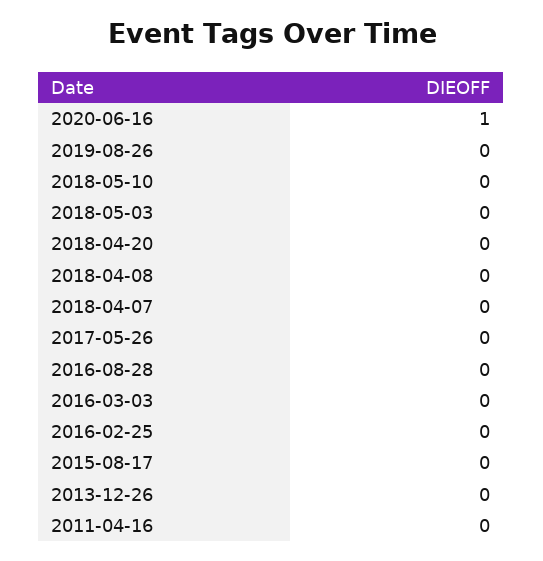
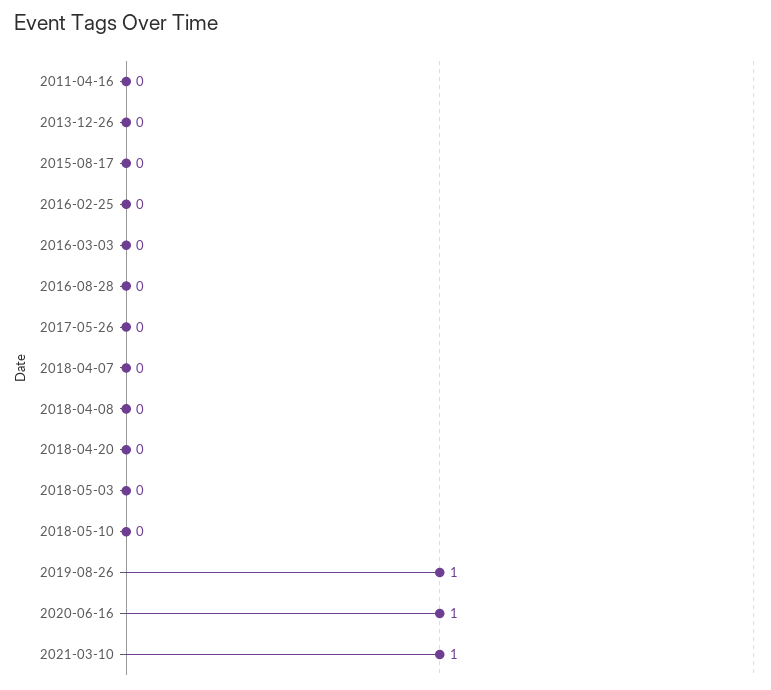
2019-08-26: 0 -> 1
2021-03-10: none -> 1

